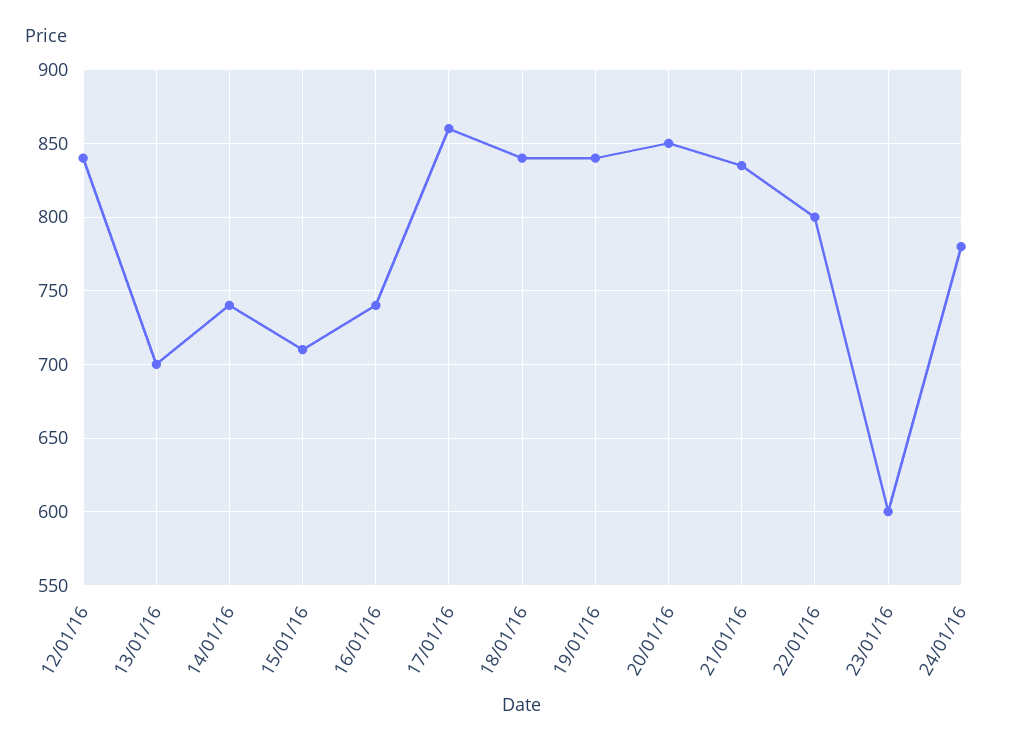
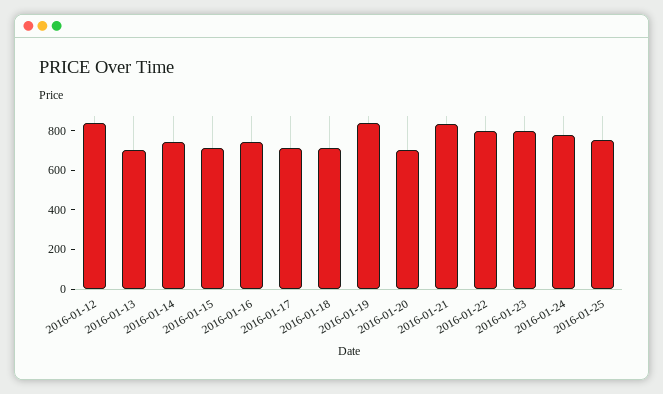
17/01/16: 860 -> 700
18/01/16: 840 -> 700
20/01/16: 850 -> 700
23/01/16: 600 -> 800
2016-01-25: none -> 750

